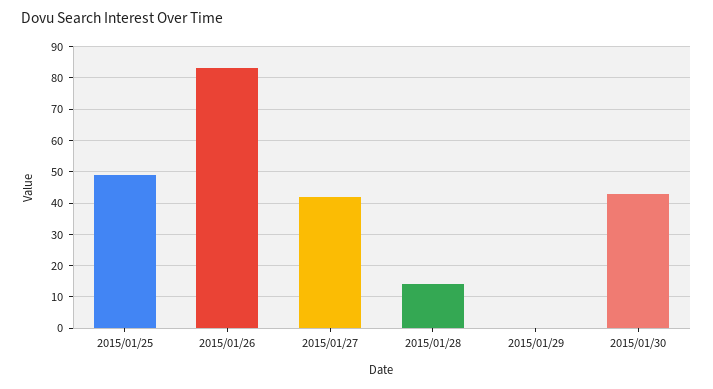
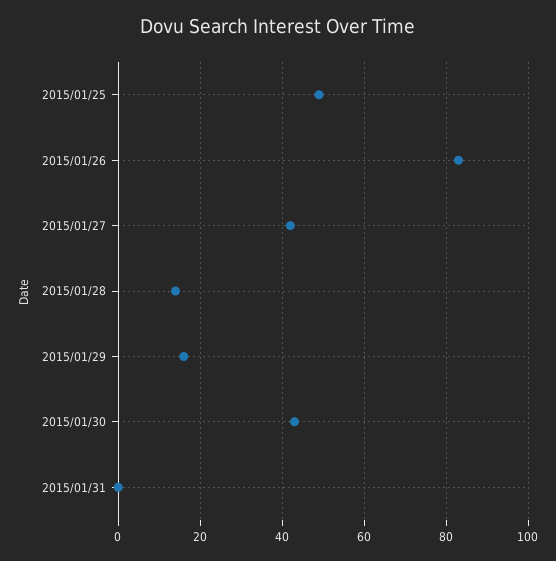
2015/01/29: 0 -> 15
2015/01/31: none -> 0

